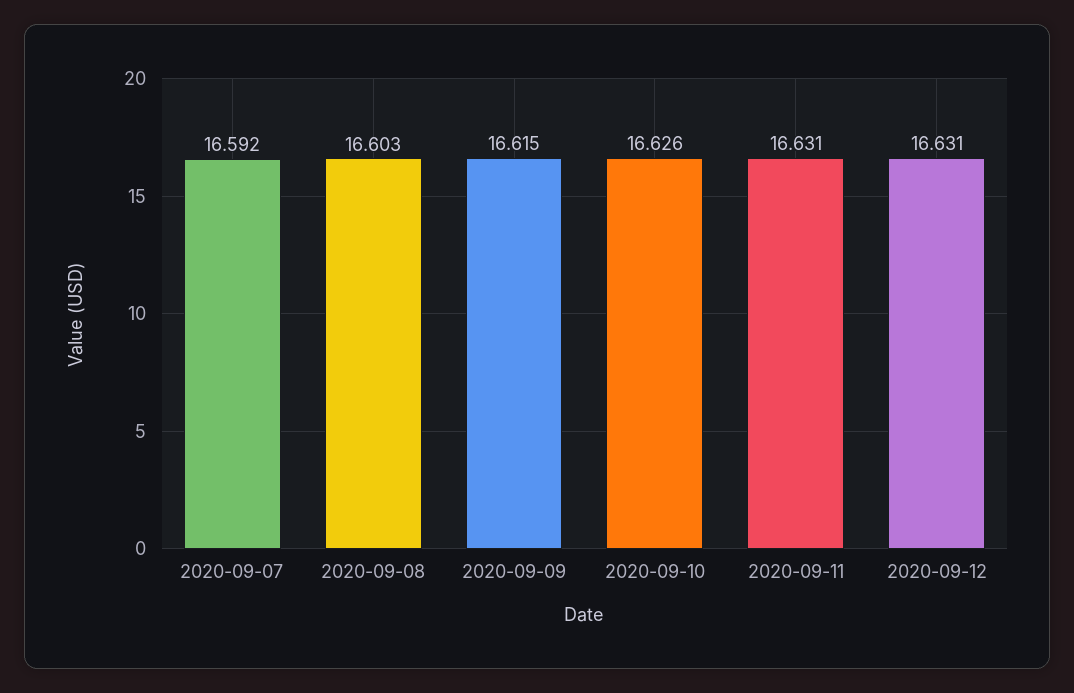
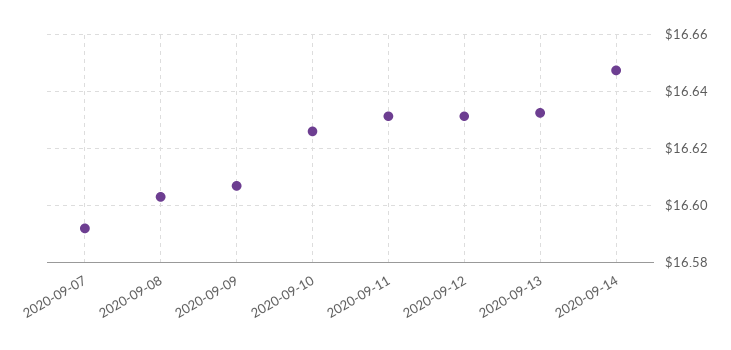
2020-09-09: 16.615 -> 16.6075
2020-09-13: none -> 16.6325
2020-09-14: none -> 16.6475

